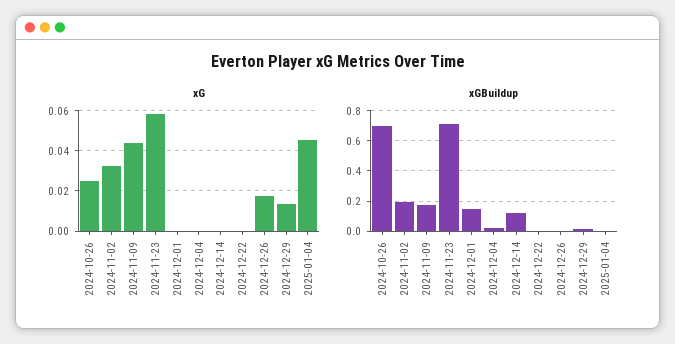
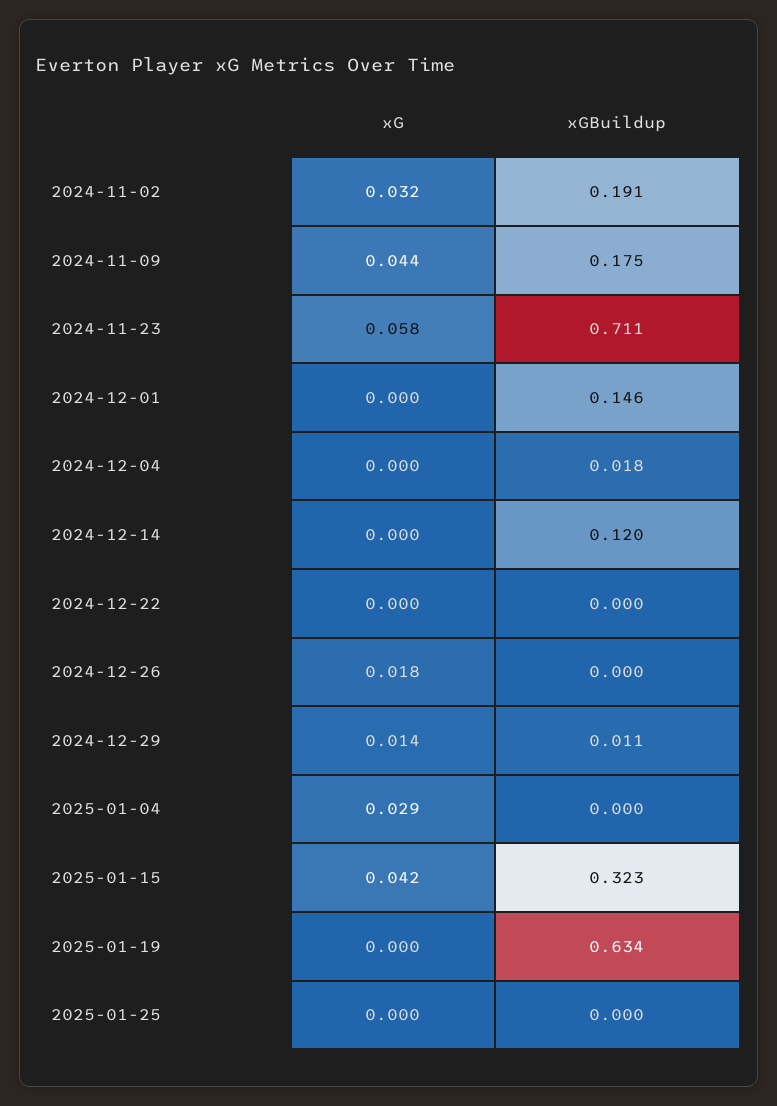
xG, 2024-10-26: 0.025 -> none
xG, 2025-01-04: 0.045 -> 0.029
xGBuildup, 2024-10-26: 0.7 -> none
xG, 2025-01-15: none -> 0.042
xGBuildup, 2025-01-15: none -> 0.323
xG, 2025-01-19: none -> 0
xGBuildup, 2025-01-19: none -> 0.634
xG, 2025-01-25: none -> 0
xGBuildup, 2025-01-25: none -> 0

